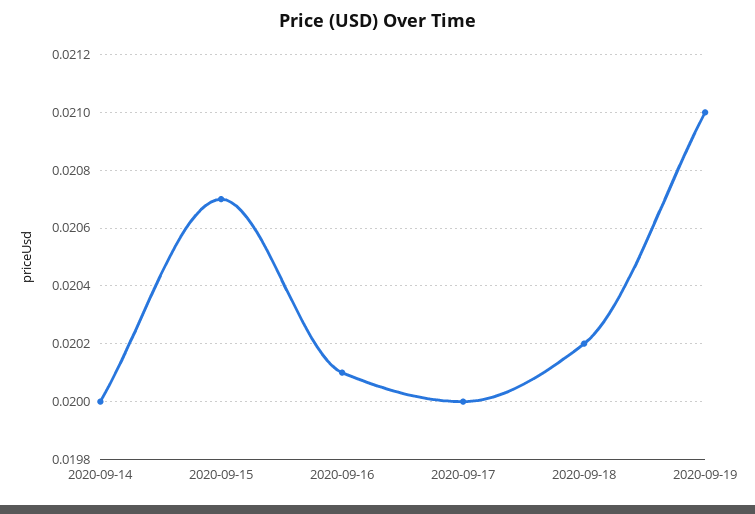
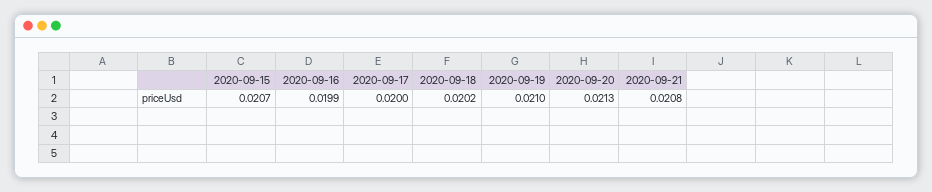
2020-09-14: 0.02 -> none
2020-09-16: 0.0201 -> 0.0199
2020-09-20: none -> 0.0213
2020-09-21: none -> 0.0208

